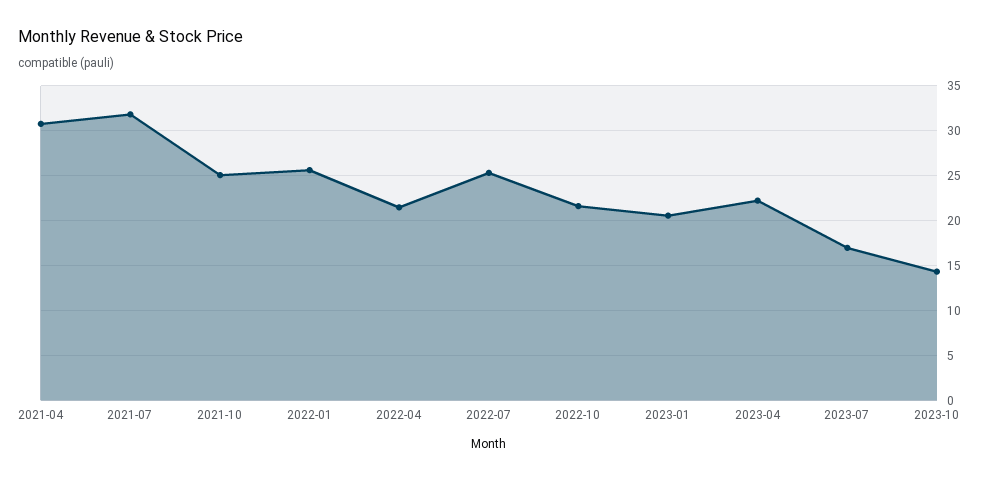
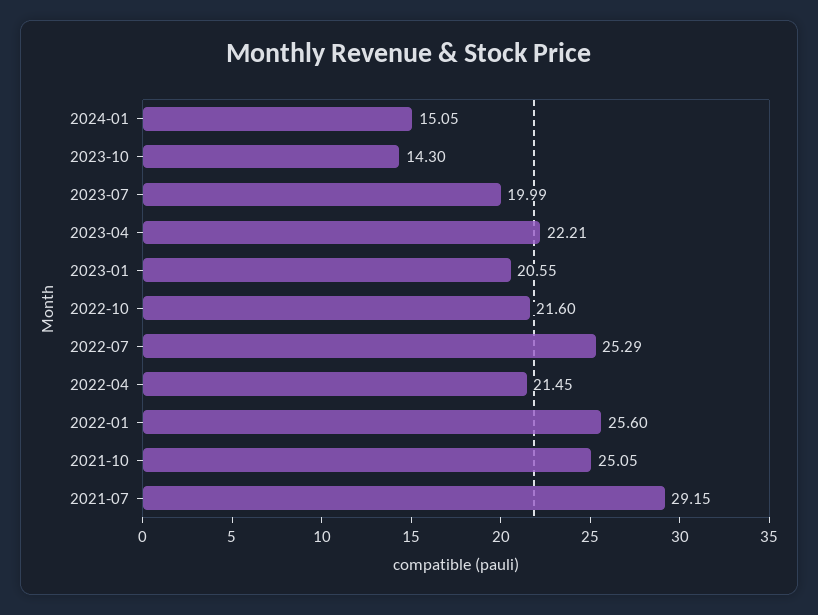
2021-04: 31 -> none
2021-07: 32 -> 29.15
2023-07: 17 -> 19.99
2024-01: none -> 15.05

